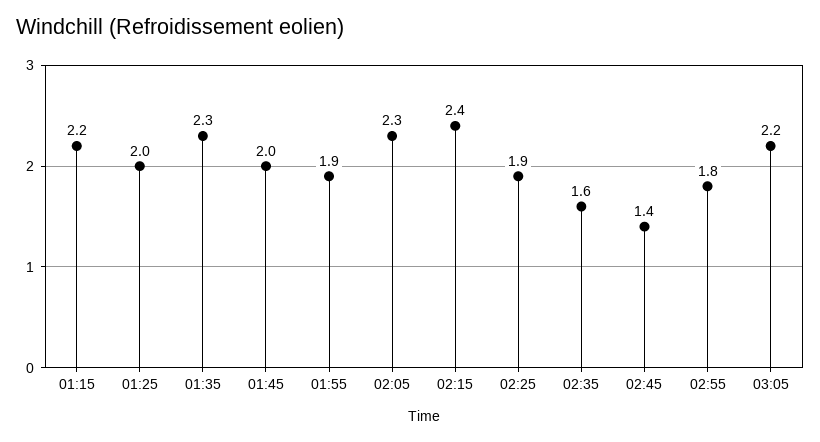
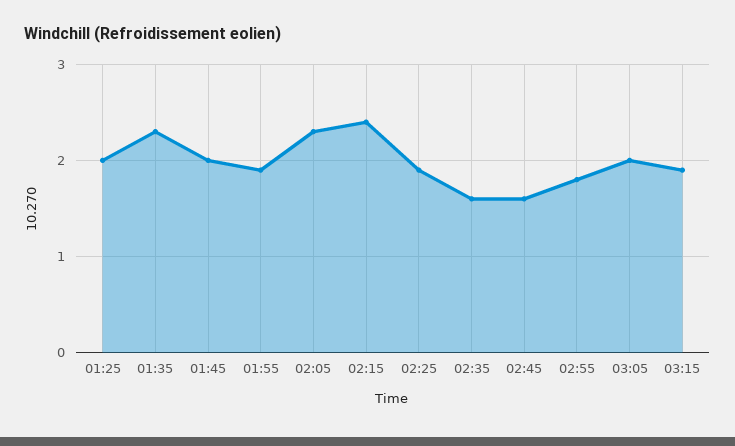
01:15: 2.2 -> none
02:45: 1.4 -> 1.6
03:05: 2.2 -> 2
03:15: none -> 1.9

